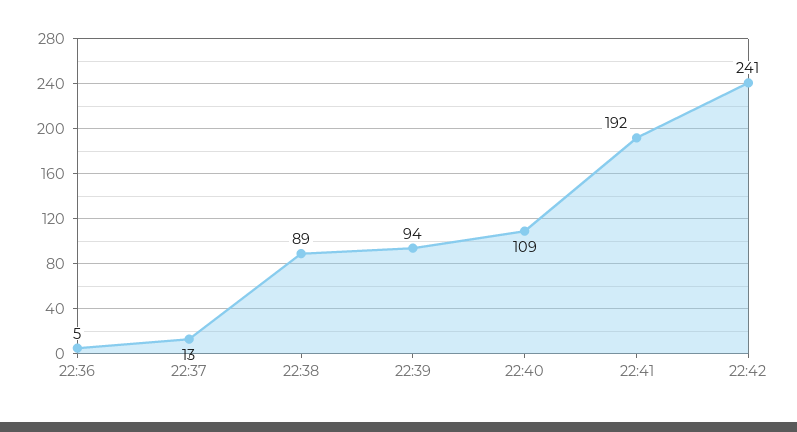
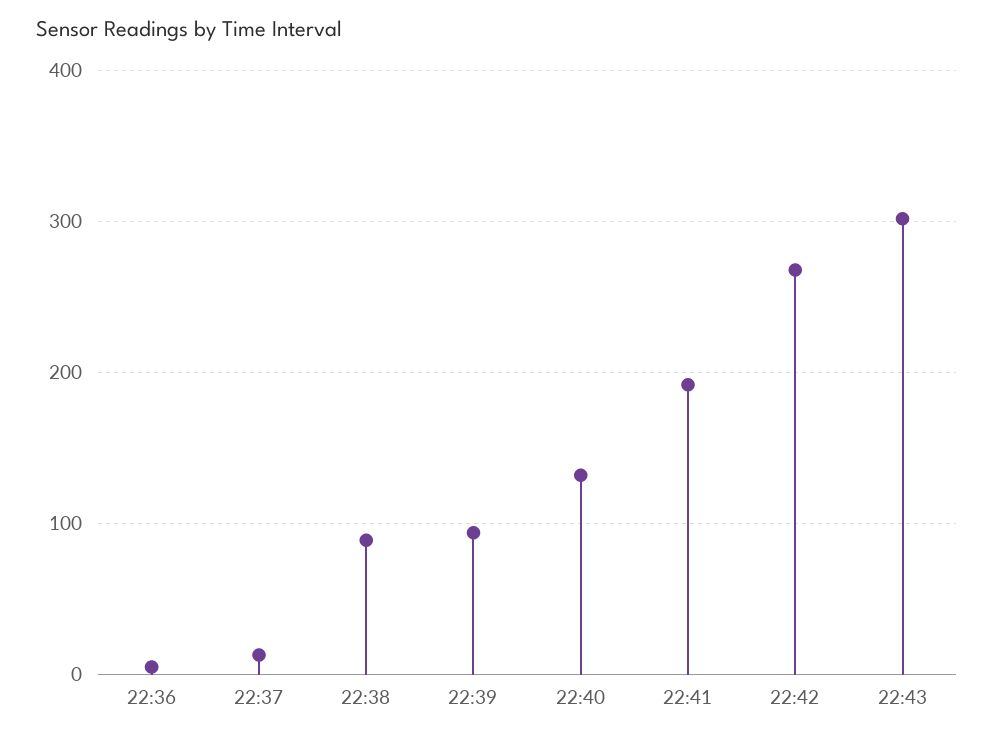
22:40: 109 -> 130
22:42: 241 -> 270
22:43: none -> 300

